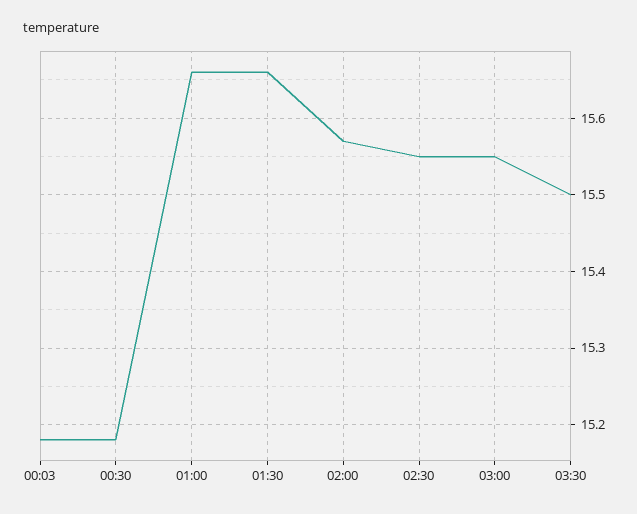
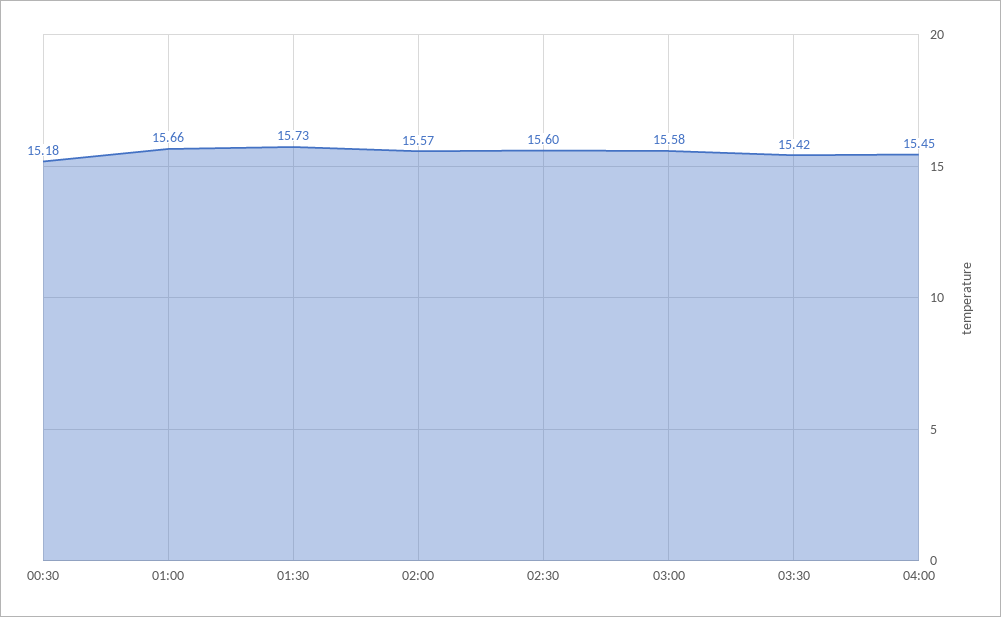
00:03: 15.18 -> none
01:30: 15.66 -> 15.73
02:30: 15.55 -> 15.6
03:00: 15.55 -> 15.58
03:30: 15.5 -> 15.42
04:00: none -> 15.45

